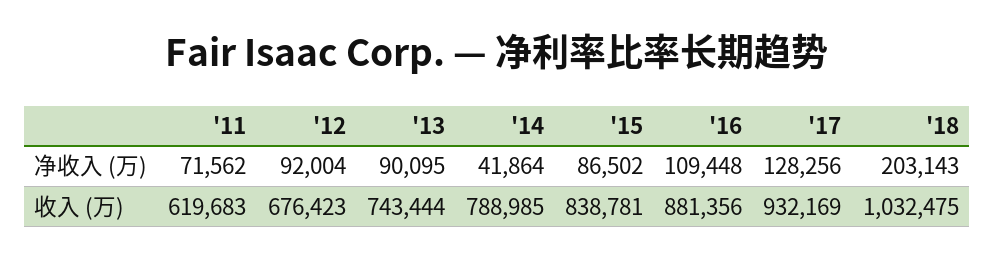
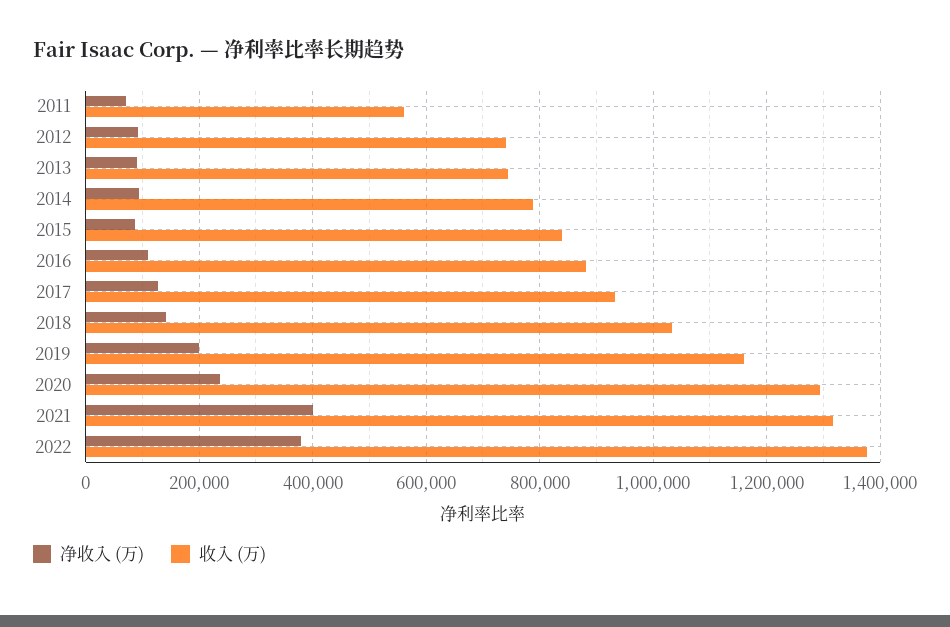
净收入 (万), '14: 41864 -> 100000
净收入 (万), '18: 203143 -> 140000
收入 (万), '11: 619683 -> 560000
收入 (万), '12: 676423 -> 740000
净收入 (万), 2019: none -> 200000
收入 (万), 2019: none -> 1160000
净收入 (万), 2020: none -> 240000
收入 (万), 2020: none -> 1300000
净收入 (万), 2021: none -> 400000
收入 (万), 2021: none -> 1320000
净收入 (万), 2022: none -> 380000
收入 (万), 2022: none -> 1380000

